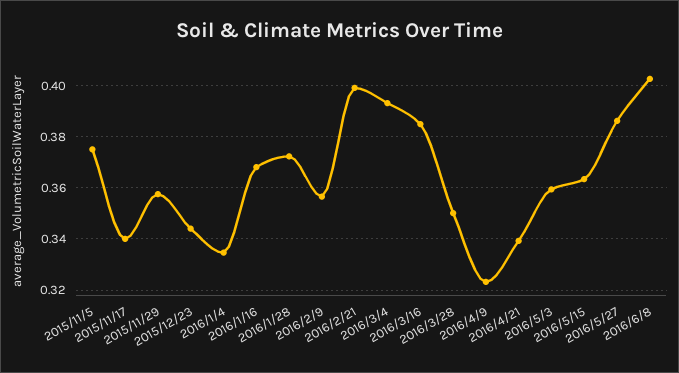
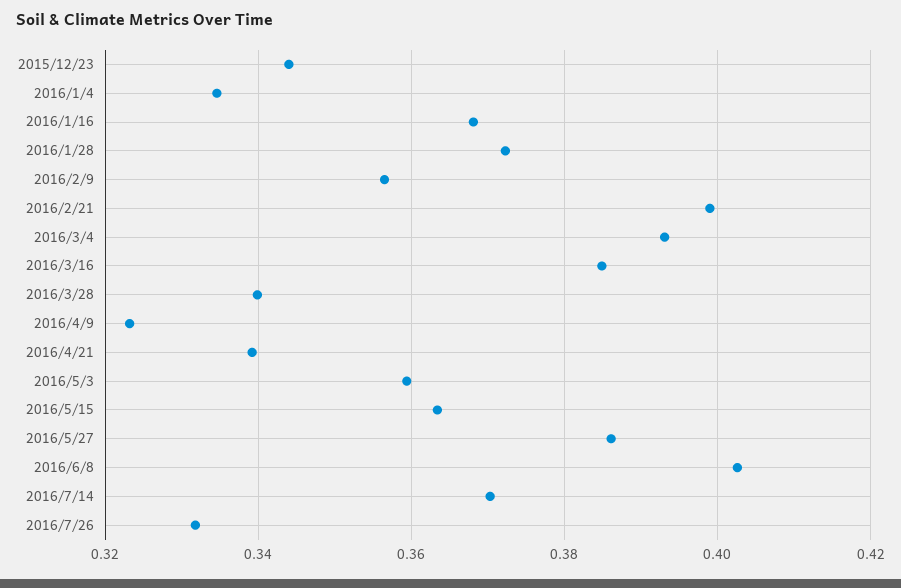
2015/11/5: 0.375 -> none
2015/11/17: 0.34 -> none
2015/11/29: 0.3575 -> none
2016/3/28: 0.35 -> 0.34
2016/7/14: none -> 0.37
2016/7/26: none -> 0.332

